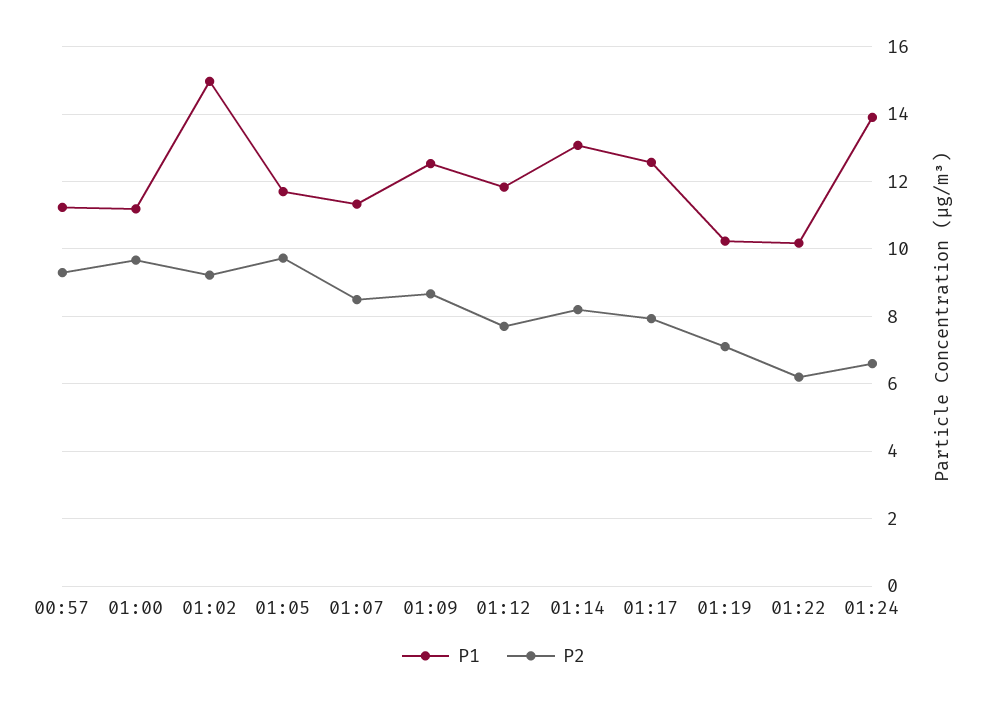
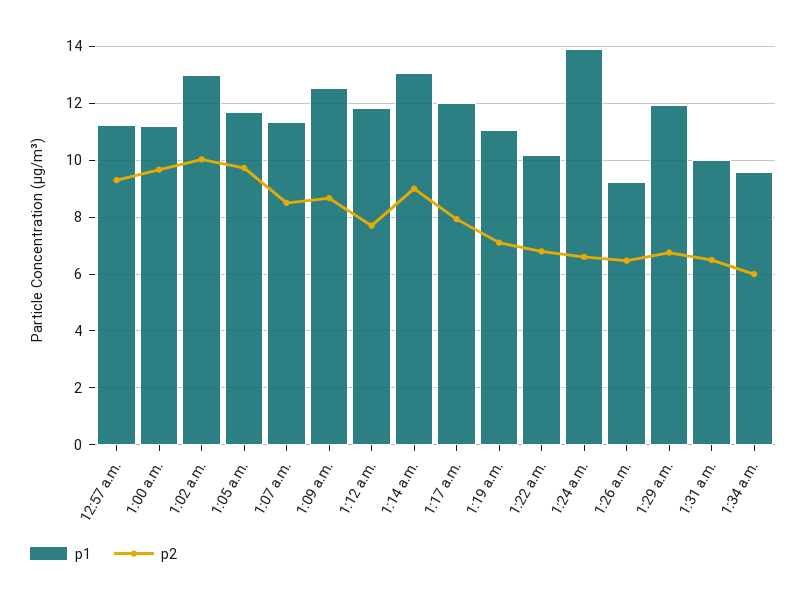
P1, 01:02: 15 -> 13
P2, 01:02: 9.2 -> 10
P2, 01:14: 8.2 -> 9
P1, 01:17: 12.6 -> 12
P1, 01:19: 10.2 -> 11
P2, 01:22: 6.2 -> 6.75
P1, 1:26 a.m.: none -> 9.25
P2, 1:26 a.m.: none -> 6.5
P1, 1:29 a.m.: none -> 12
P2, 1:29 a.m.: none -> 6.75
P1, 1:31 a.m.: none -> 10
P2, 1:31 a.m.: none -> 6.5
P1, 1:34 a.m.: none -> 9.5
P2, 1:34 a.m.: none -> 6

